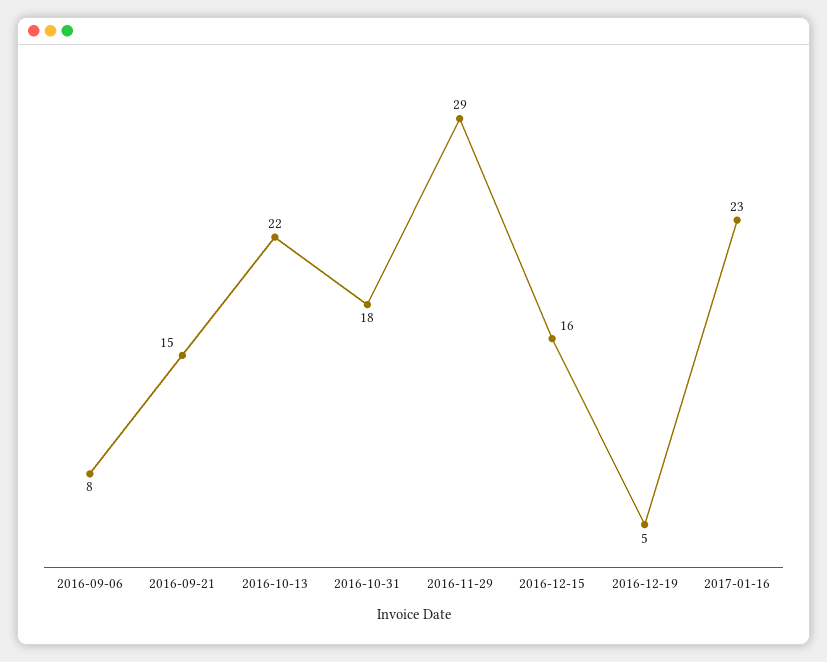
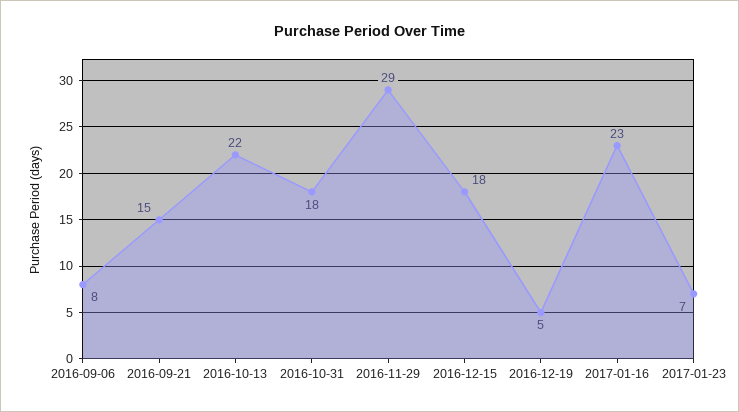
2016-12-15: 16 -> 18
2017-01-23: none -> 7

